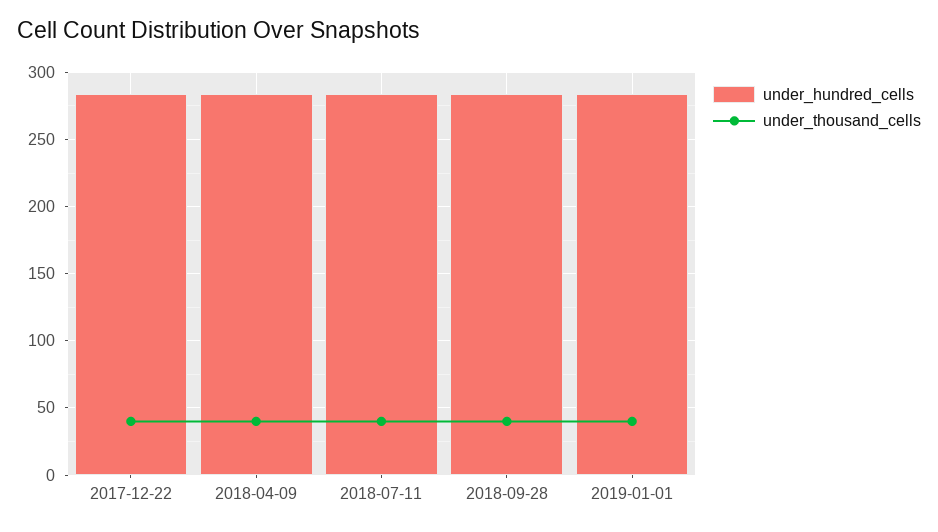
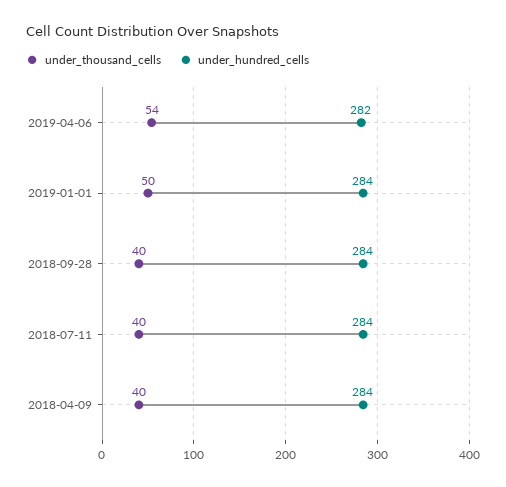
under_hundred_cells, 2017-12-22: 285 -> none
under_thousand_cells, 2017-12-22: 40 -> none
under_thousand_cells, 2019-01-01: 40 -> 50
under_thousand_cells, 2019-04-06: none -> 54
under_hundred_cells, 2019-04-06: none -> 282

